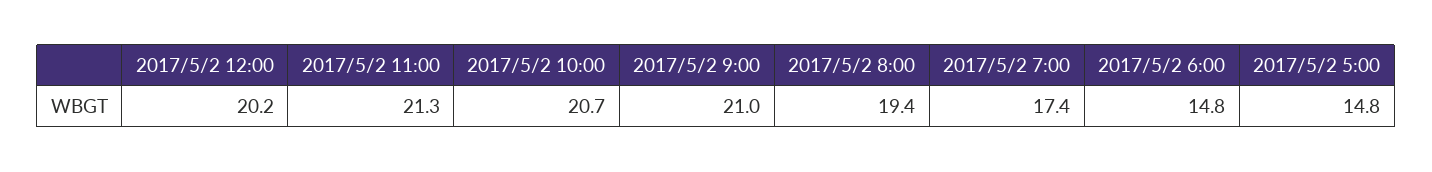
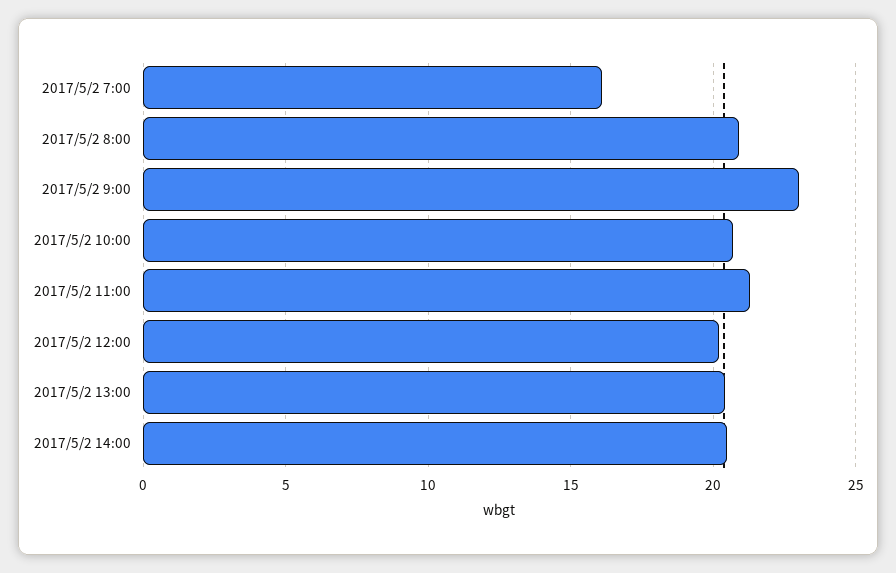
2017/5/2 9:00: 21 -> 23
2017/5/2 8:00: 19.4 -> 21
2017/5/2 7:00: 17.4 -> 16
2017/5/2 6:00: 14.8 -> none
2017/5/2 5:00: 14.8 -> none
2017/5/2 13:00: none -> 20.5
2017/5/2 14:00: none -> 20.5

